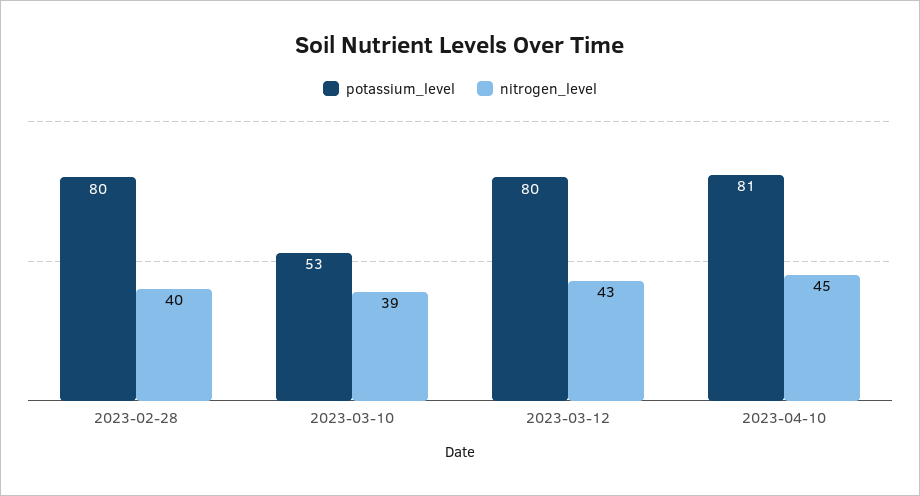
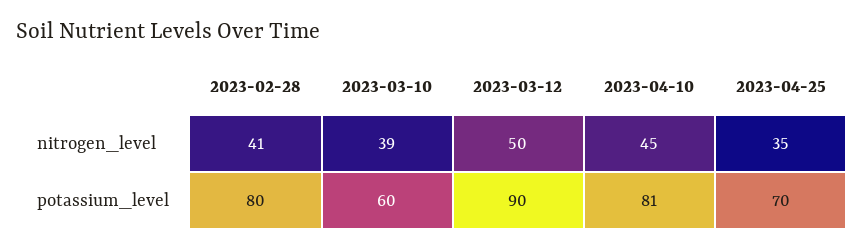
nitrogen_level, 2023-02-28: 40 -> 41
potassium_level, 2023-03-10: 53 -> 60
potassium_level, 2023-03-12: 80 -> 90
nitrogen_level, 2023-03-12: 43 -> 50
nitrogen_level, 2023-04-25: none -> 35
potassium_level, 2023-04-25: none -> 70

